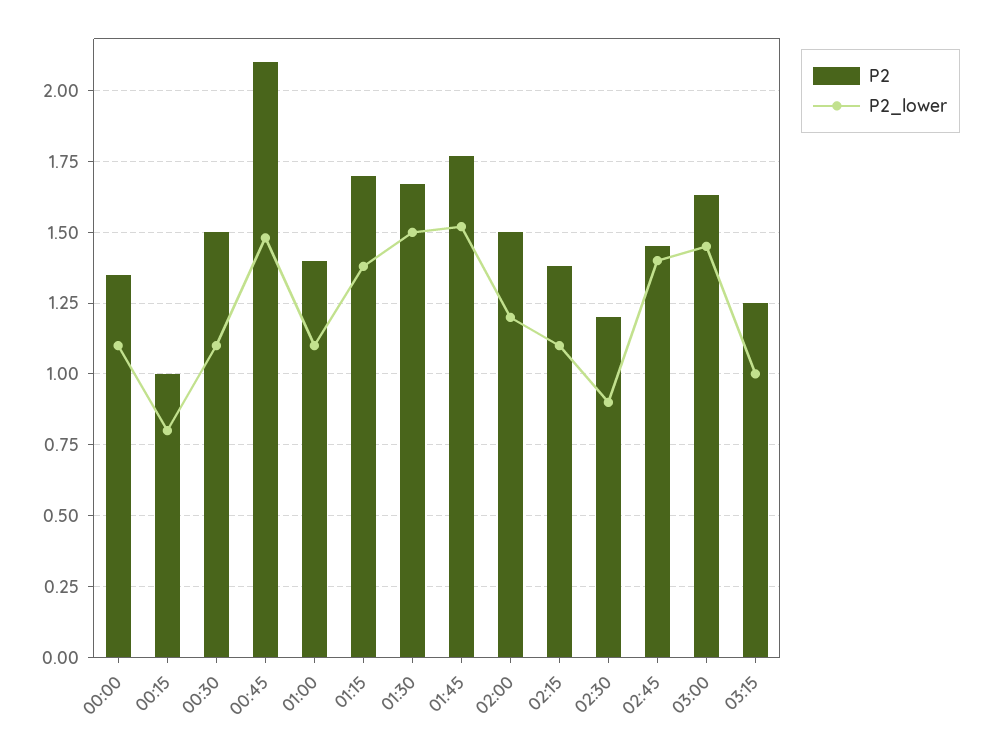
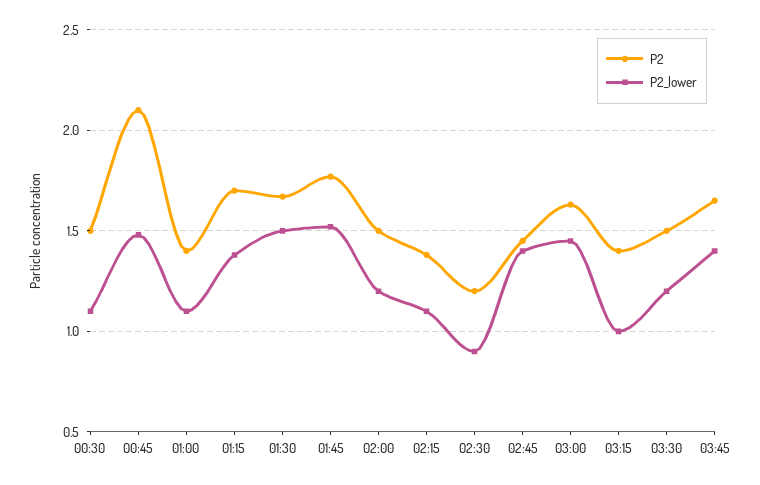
P2, 00:00: 1.35 -> none
P2_lower, 00:00: 1.1 -> none
P2, 00:15: 1 -> none
P2_lower, 00:15: 0.8 -> none
P2, 03:15: 1.25 -> 1.4
P2, 03:30: none -> 1.5
P2_lower, 03:30: none -> 1.2
P2, 03:45: none -> 1.65
P2_lower, 03:45: none -> 1.4

